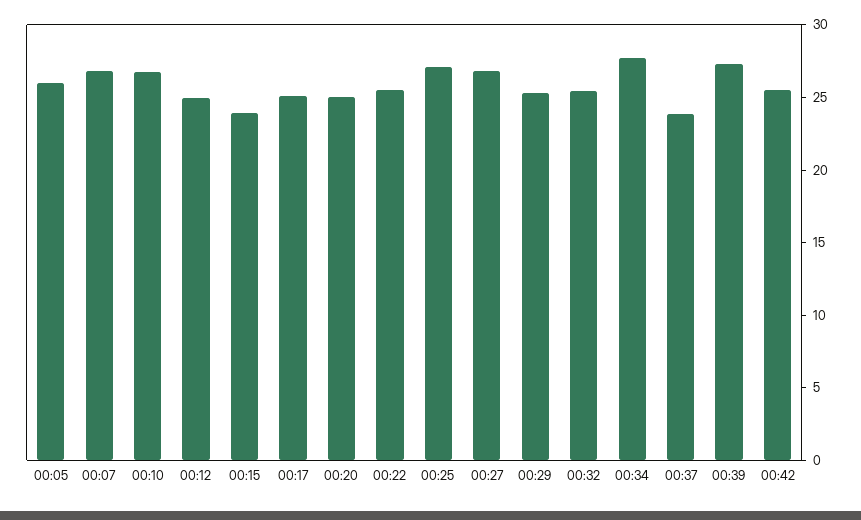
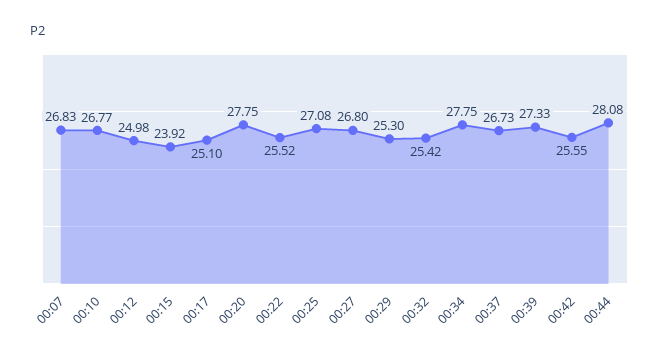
00:05: 26 -> none
00:20: 25 -> 27.75
00:37: 24 -> 26.73
00:44: none -> 28.08

